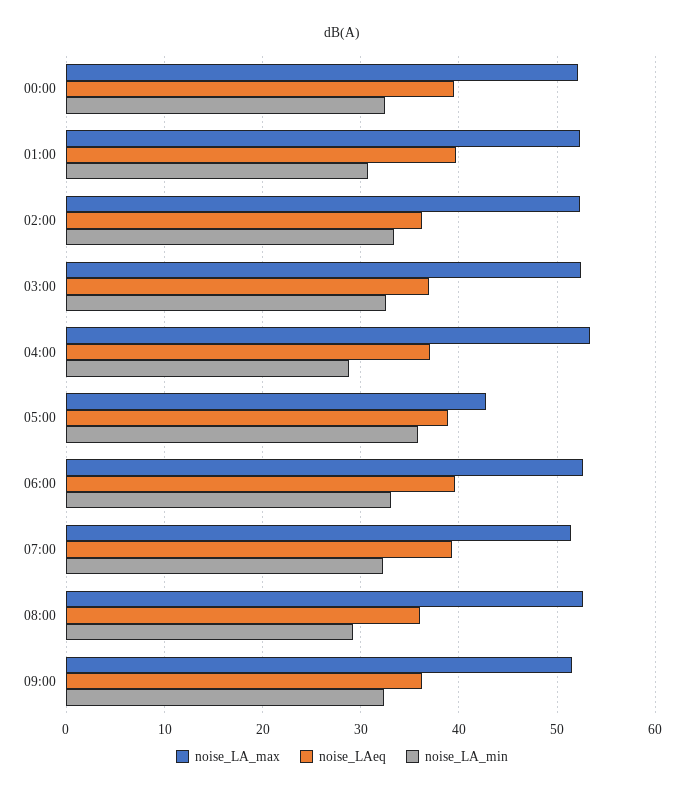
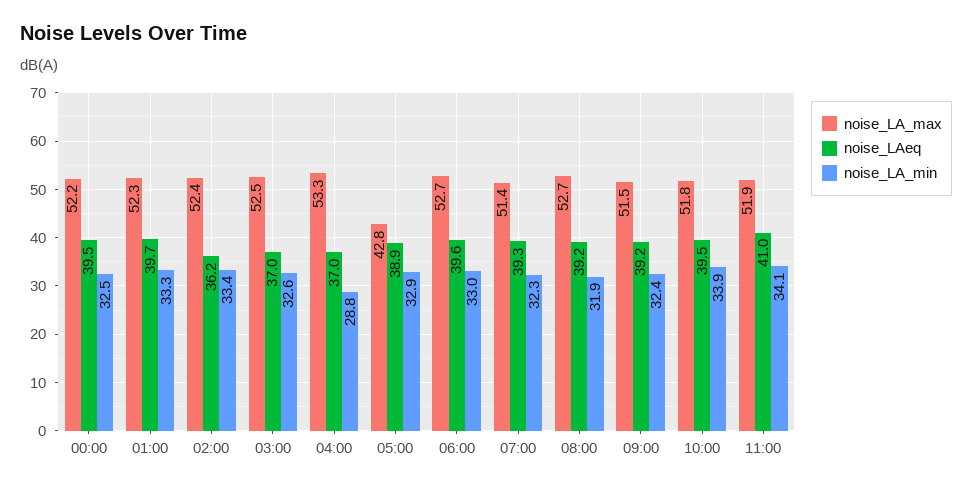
noise_LA_min, 01:00: 31 -> 33.3
noise_LA_min, 05:00: 36 -> 32.9
noise_LAeq, 08:00: 36 -> 39.2
noise_LA_min, 08:00: 29 -> 31.9
noise_LAeq, 09:00: 36 -> 39.2
noise_LA_max, 10:00: none -> 51.8
noise_LAeq, 10:00: none -> 39.5
noise_LA_min, 10:00: none -> 33.9
noise_LA_max, 11:00: none -> 51.9
noise_LAeq, 11:00: none -> 41
noise_LA_min, 11:00: none -> 34.1

